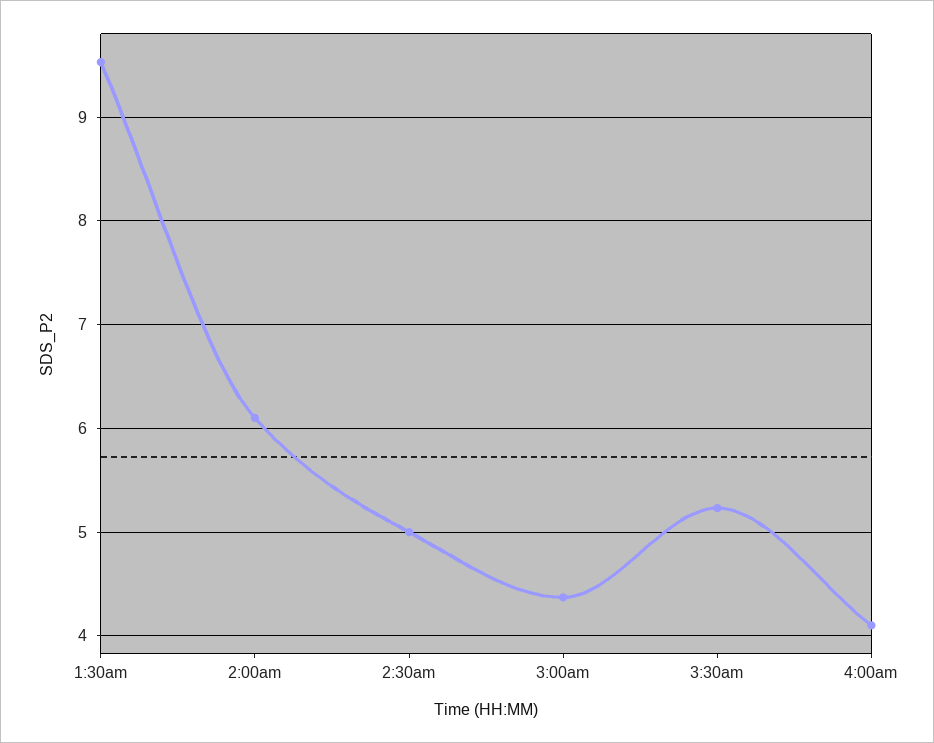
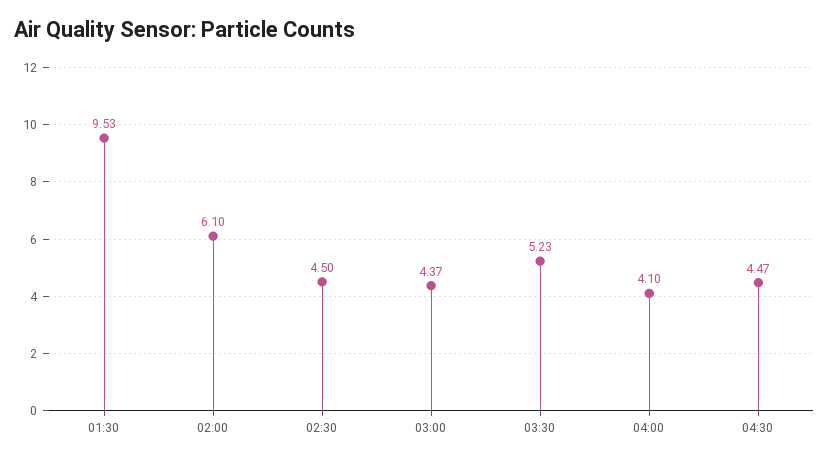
2:30am: 5 -> 4.5
04:30: none -> 4.47

